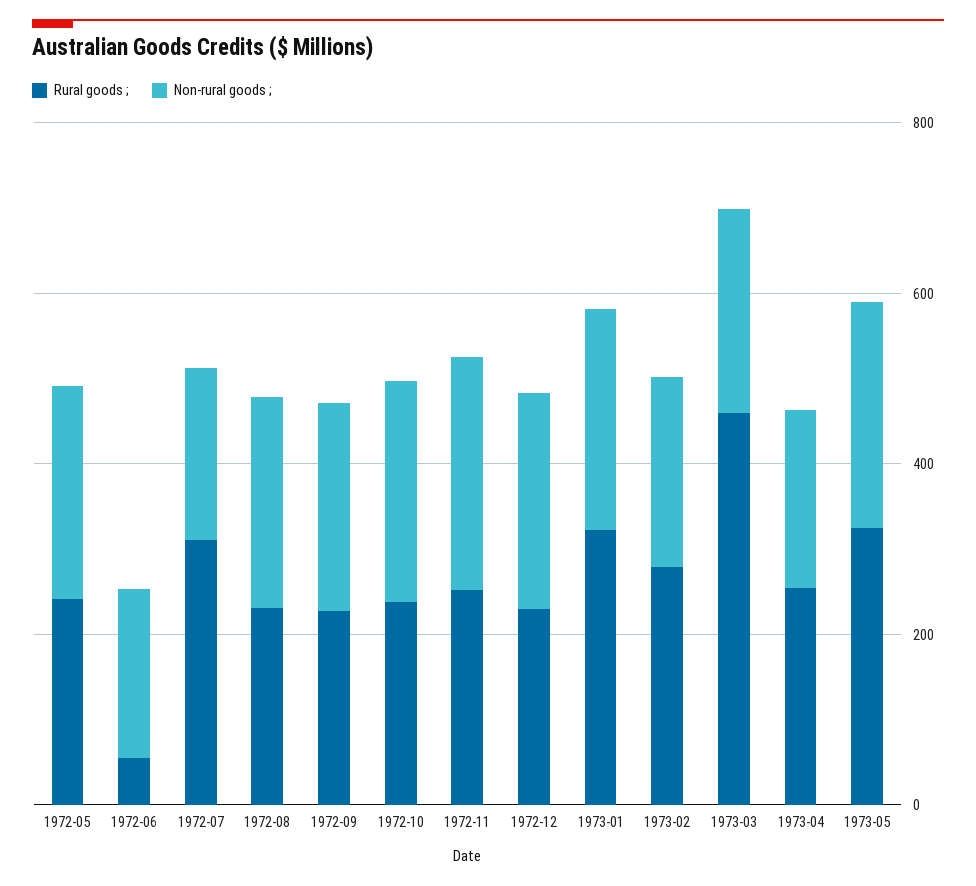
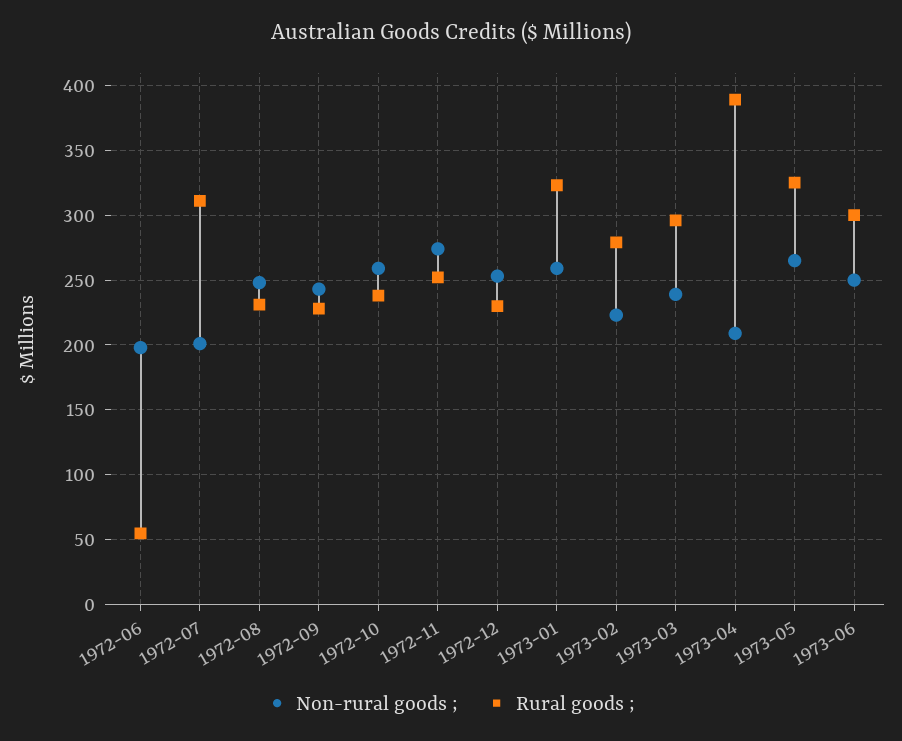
Rural goods ;, 1972-05: 250 -> none
Non-rural goods ;, 1972-05: 250 -> none
Rural goods ;, 1973-03: 450 -> 295
Rural goods ;, 1973-04: 250 -> 390
Non-rural goods ;, 1973-06: none -> 250
Rural goods ;, 1973-06: none -> 300

